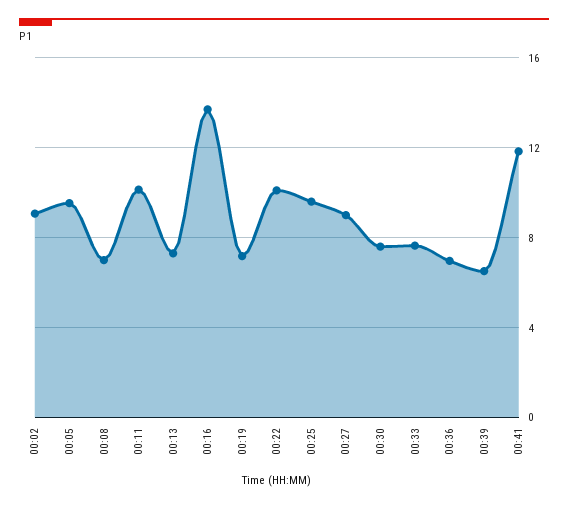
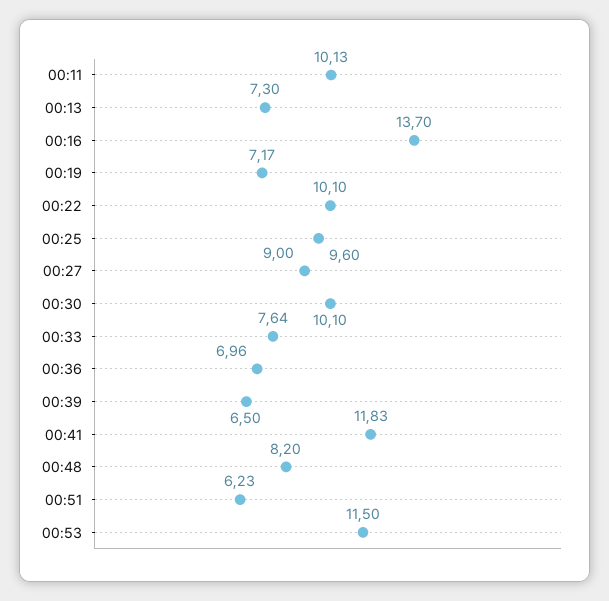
00:02: 9 -> none
00:05: 9.5 -> none
00:08: 7 -> none
00:30: 7.5 -> 10.1
00:48: none -> 8.2
00:51: none -> 6.23
00:53: none -> 11.5

